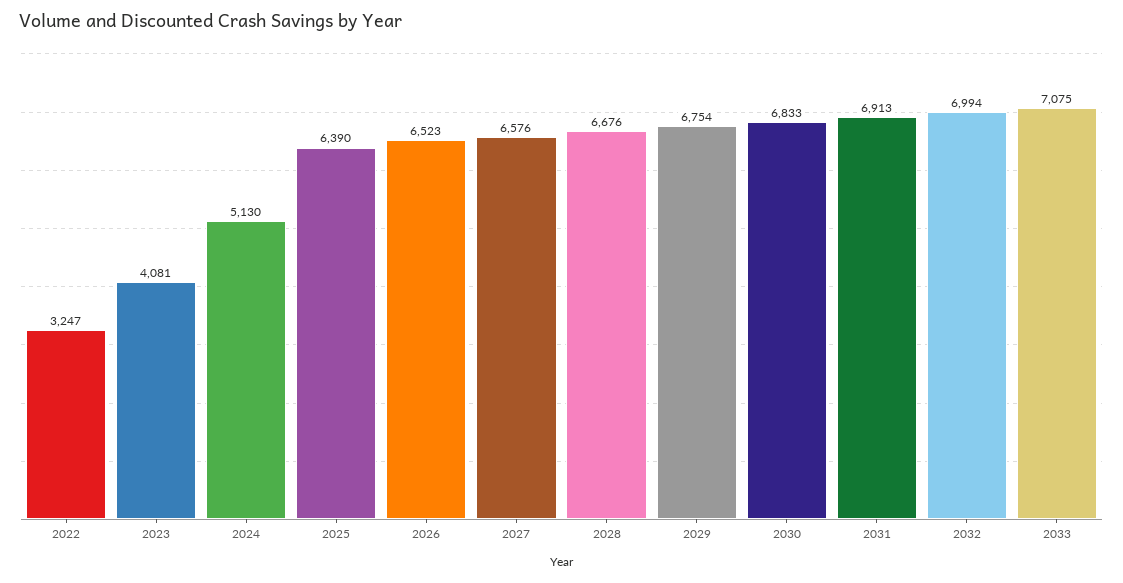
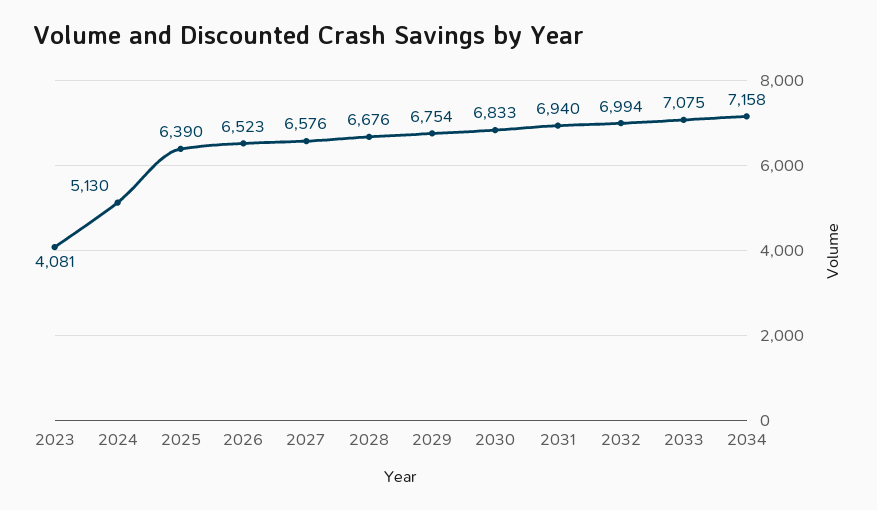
2022: 3247 -> none
2031: 6913 -> 6940
2034: none -> 7158

